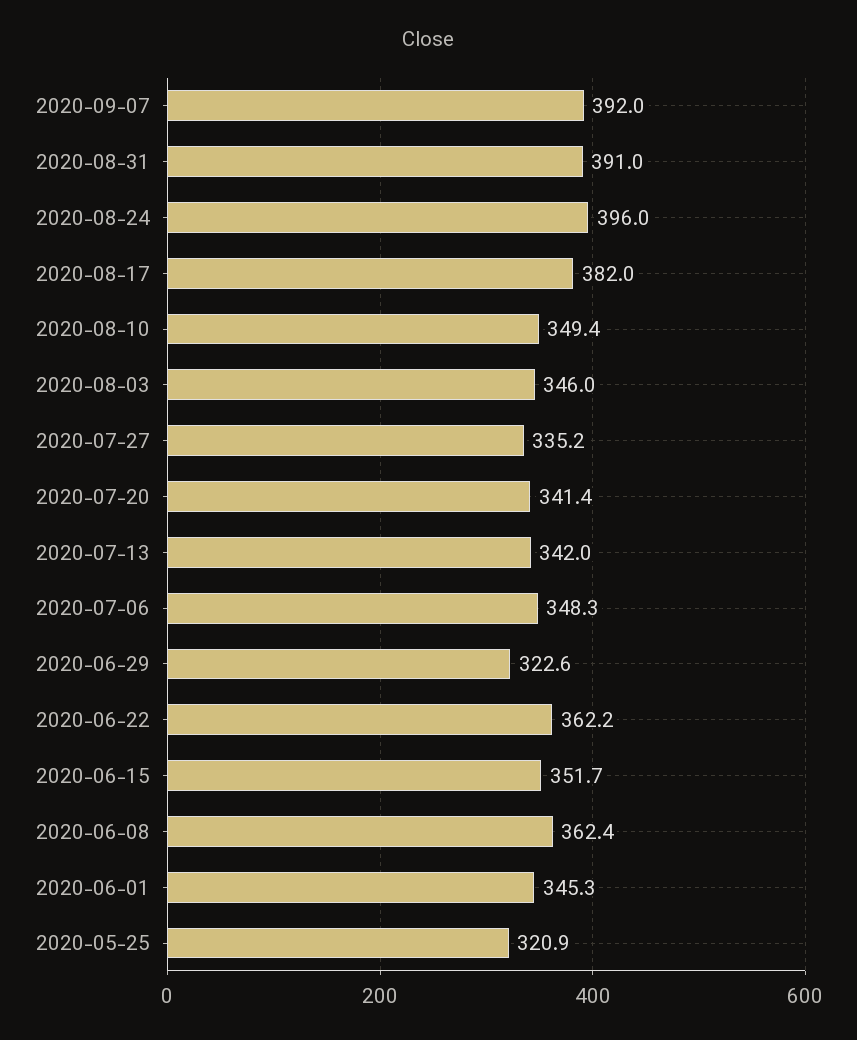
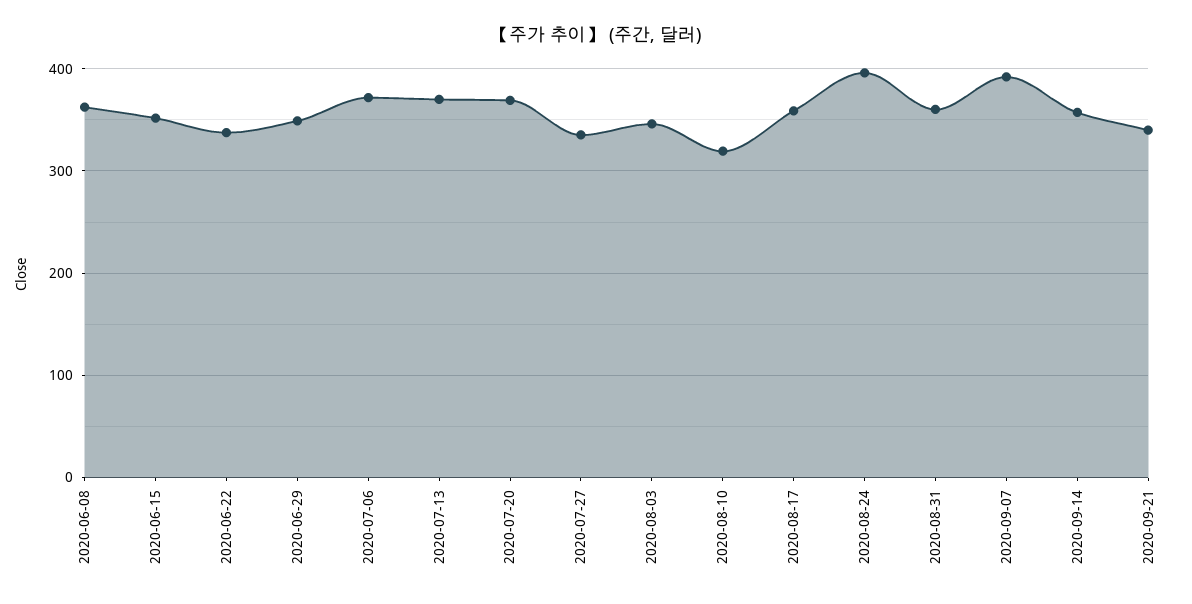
2020-08-31: 391 -> 360
2020-08-17: 382 -> 360
2020-08-10: 349.4 -> 320
2020-07-20: 341.4 -> 370
2020-07-13: 342 -> 370
2020-07-06: 348.3 -> 370
2020-06-29: 322.6 -> 350
2020-06-22: 362.2 -> 340
2020-06-01: 345.3 -> none
2020-05-25: 320.9 -> none
2020-09-14: none -> 360
2020-09-21: none -> 340

